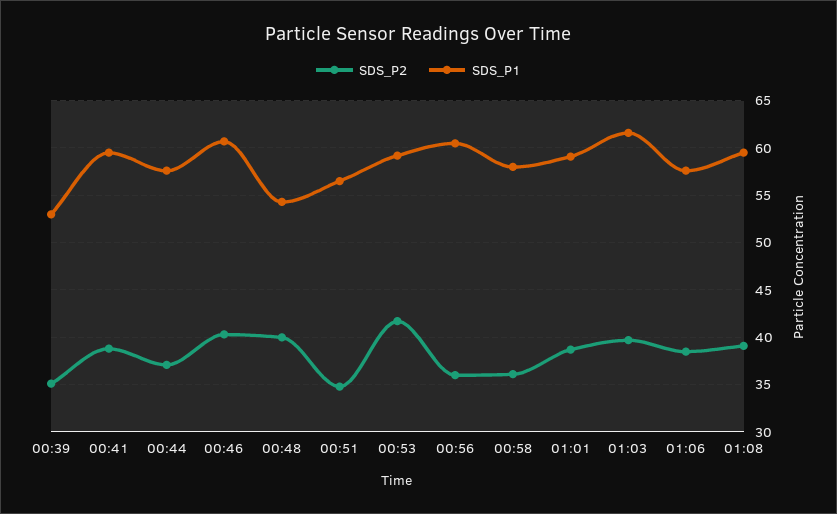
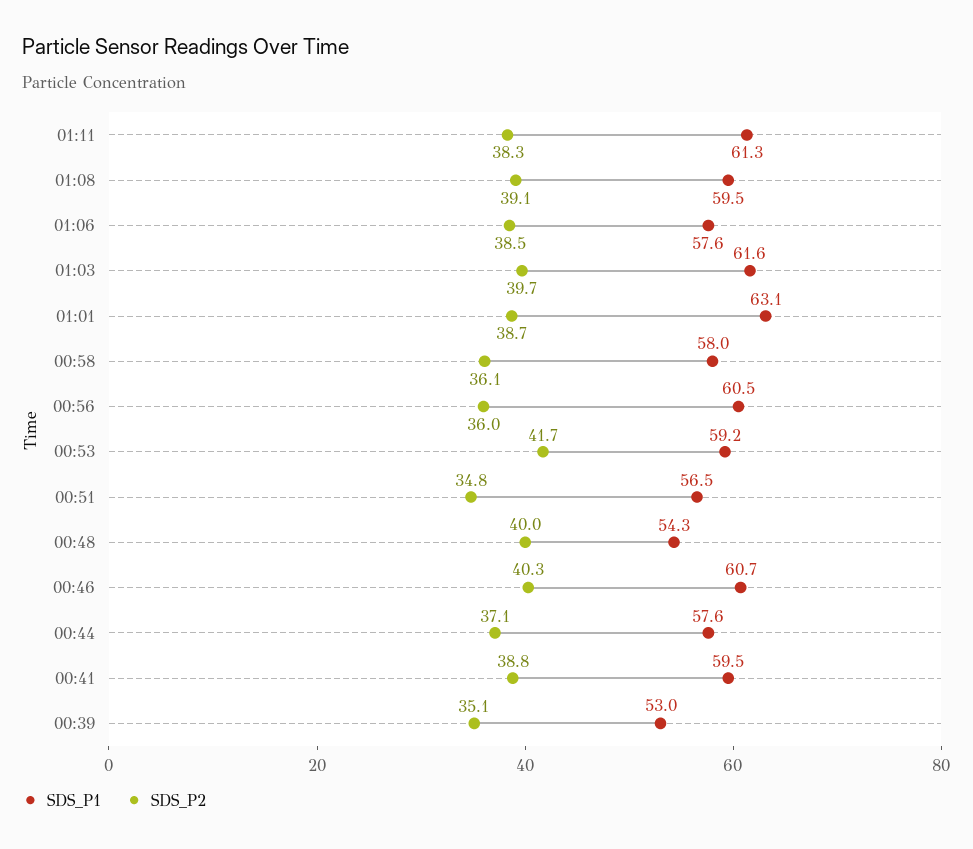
SDS_P1, 01:01: 59 -> 63.1
SDS_P1, 01:11: none -> 61.3
SDS_P2, 01:11: none -> 38.3

